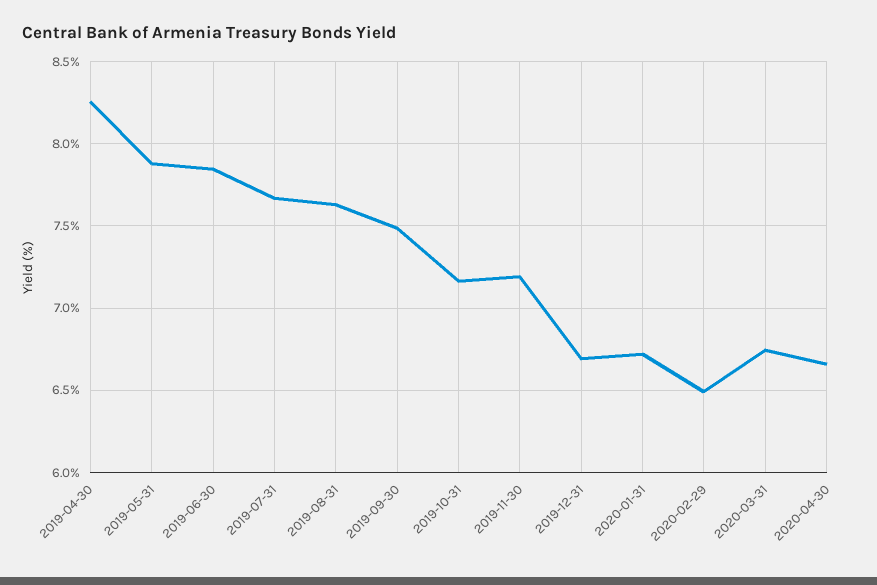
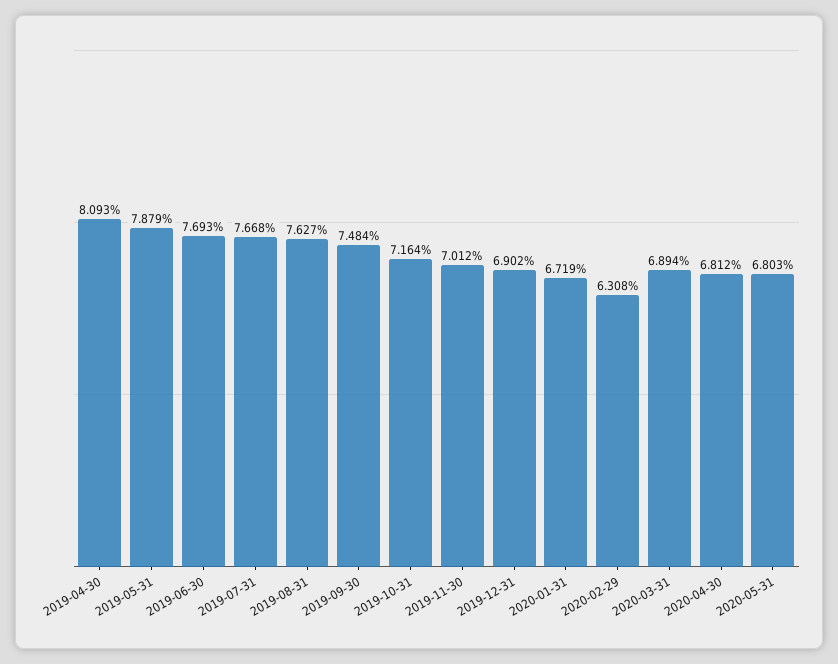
2019-04-30: 8.25 -> 8.093
2019-06-30: 7.85 -> 7.693
2019-11-30: 7.2 -> 7.012
2019-12-31: 6.7 -> 6.902
2020-02-29: 6.5 -> 6.308
2020-03-31: 6.75 -> 6.894
2020-04-30: 6.65 -> 6.812
2020-05-31: none -> 6.803

